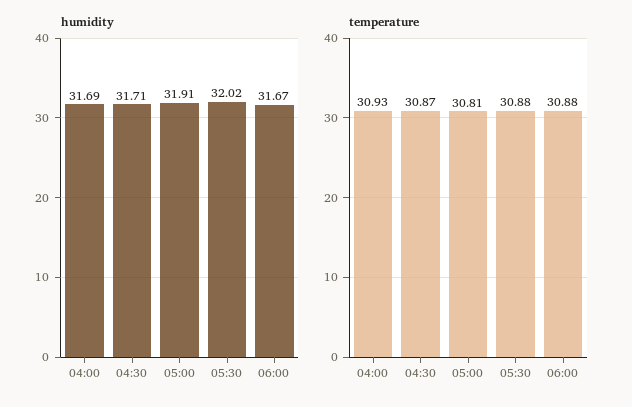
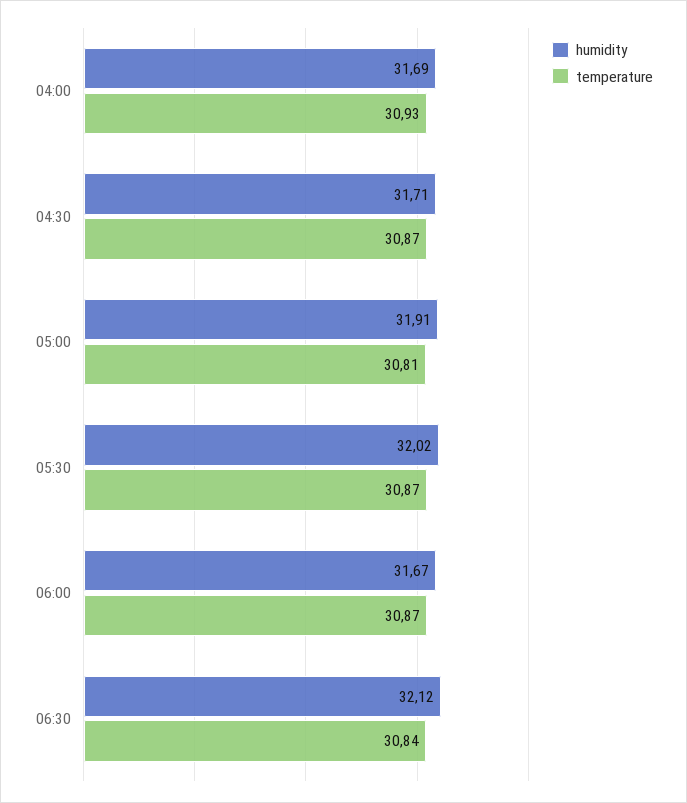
temperature, 05:30: 30.88 -> 30.87
temperature, 06:00: 30.88 -> 30.87
humidity, 06:30: none -> 32.12
temperature, 06:30: none -> 30.84

